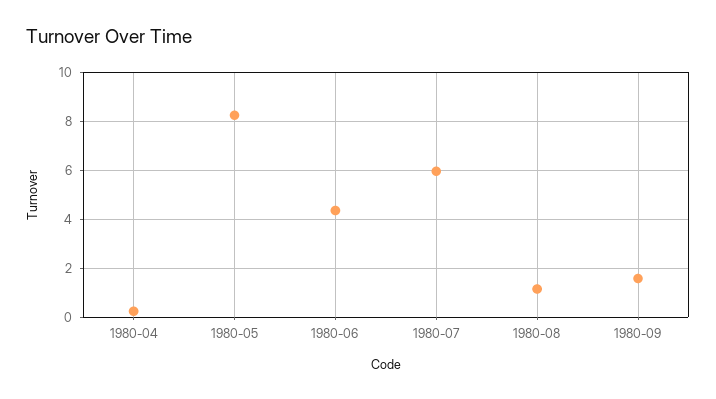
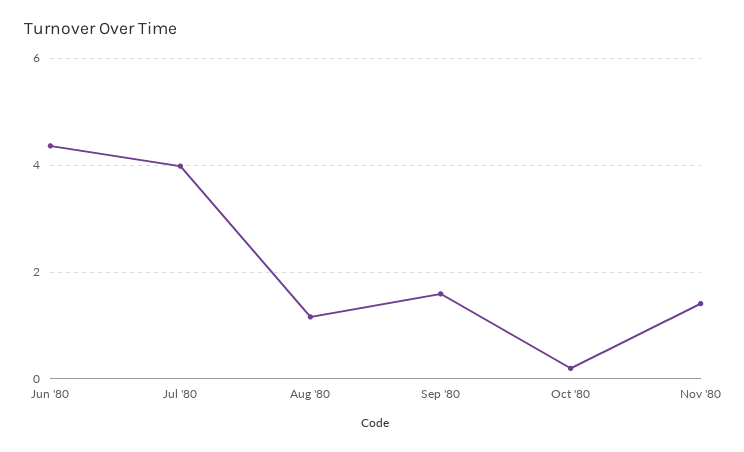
1980-04: 0.25 -> none
1980-05: 8.25 -> none
1980-07: 6 -> 4
Oct '80: none -> 0.2
Nov '80: none -> 1.4

